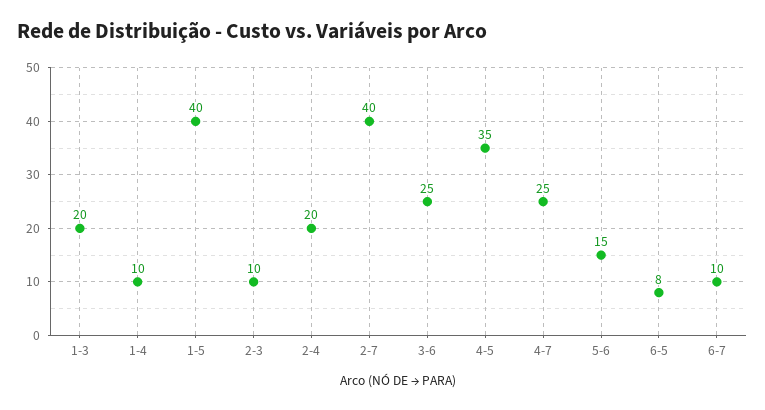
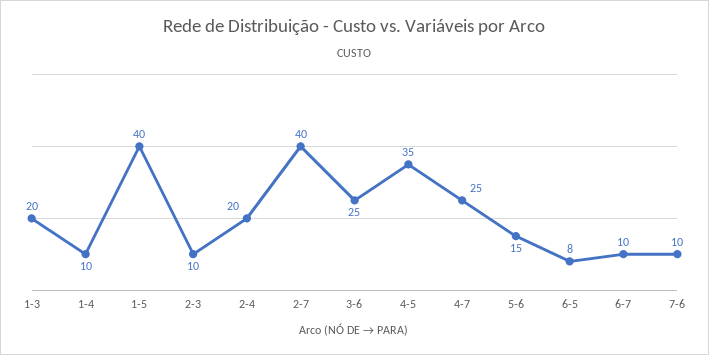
7-6: none -> 10

